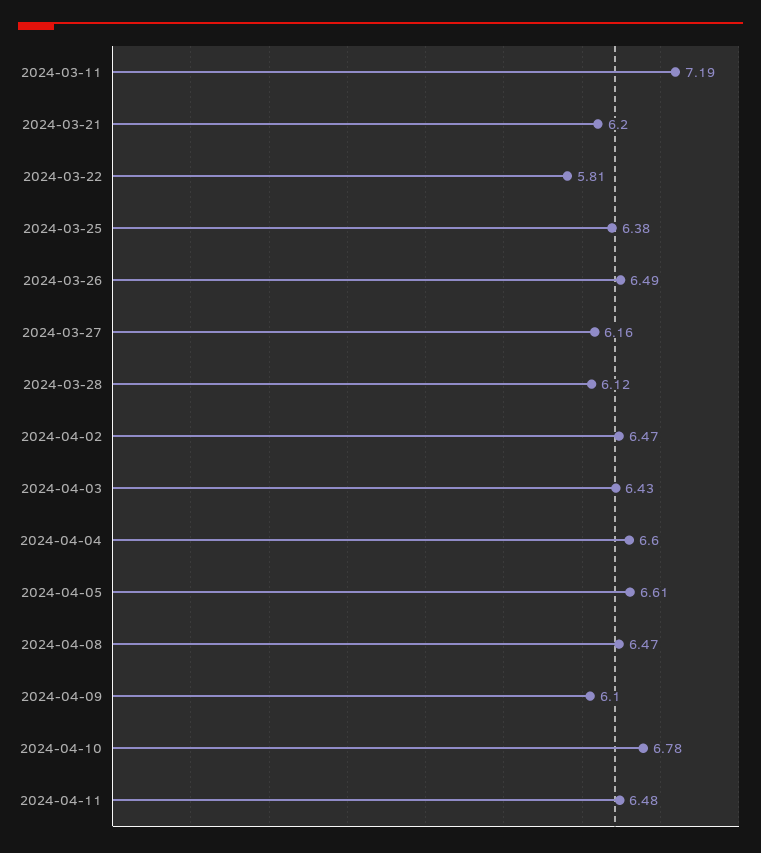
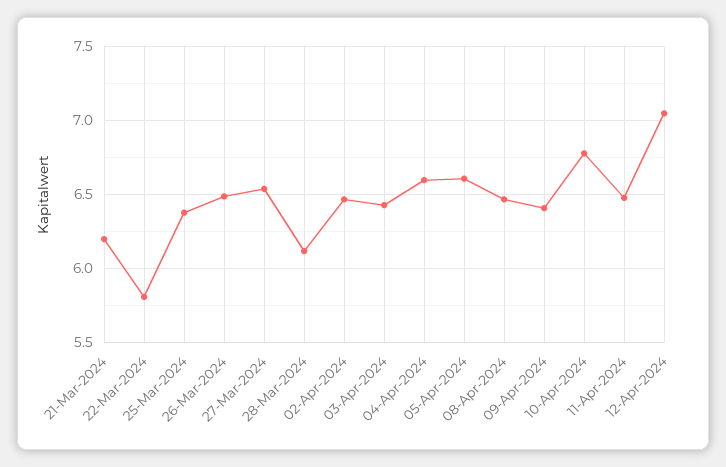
2024-03-11: 7.19 -> none
2024-03-27: 6.16 -> 6.55
2024-04-09: 6.1 -> 6.4
12-Apr-2024: none -> 7.05

